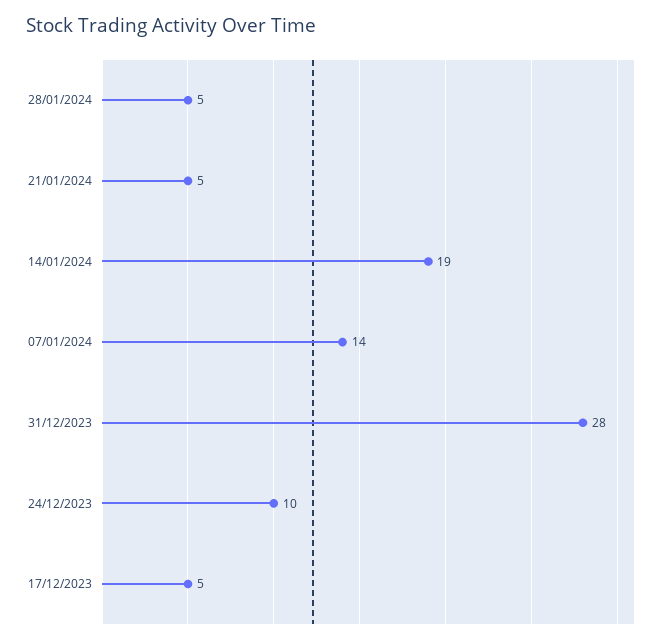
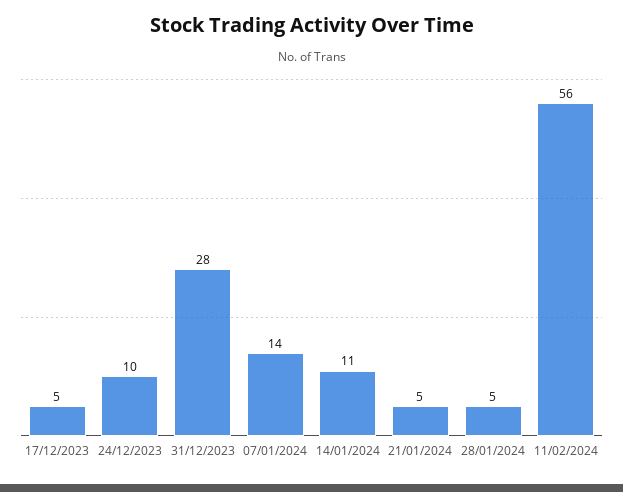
14/01/2024: 19 -> 11
11/02/2024: none -> 56

